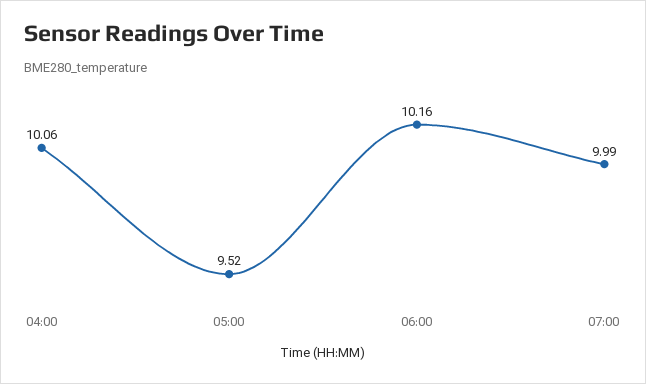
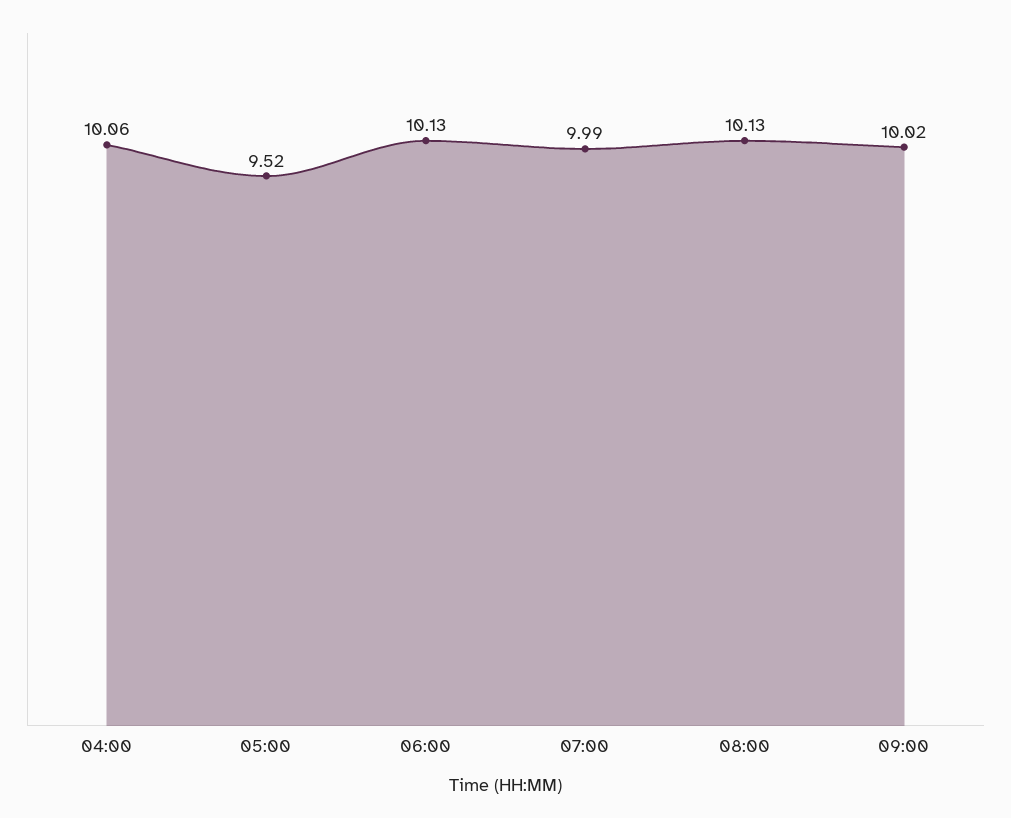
06:00: 10.16 -> 10.13
08:00: none -> 10.13
09:00: none -> 10.02

